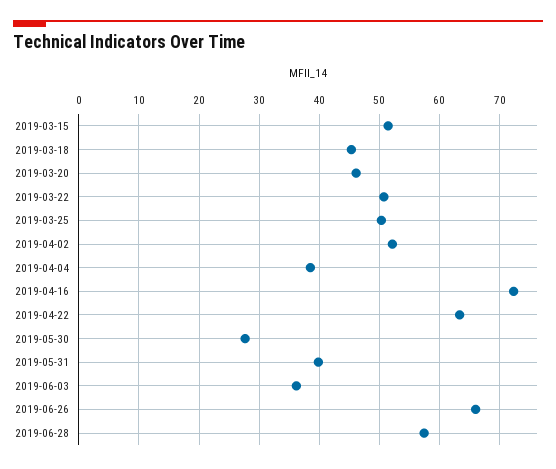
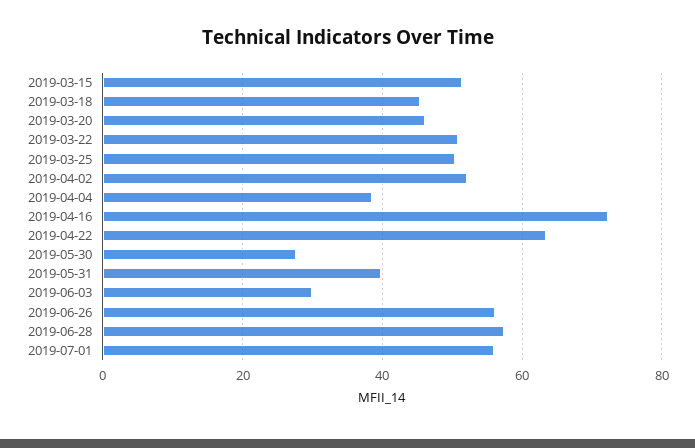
2019-06-03: 36 -> 30
2019-06-26: 66 -> 56
2019-07-01: none -> 56

